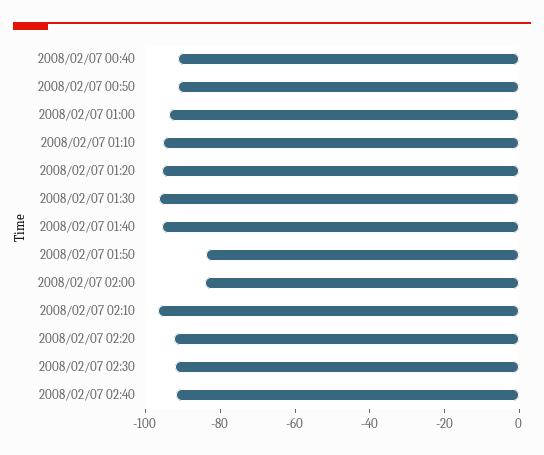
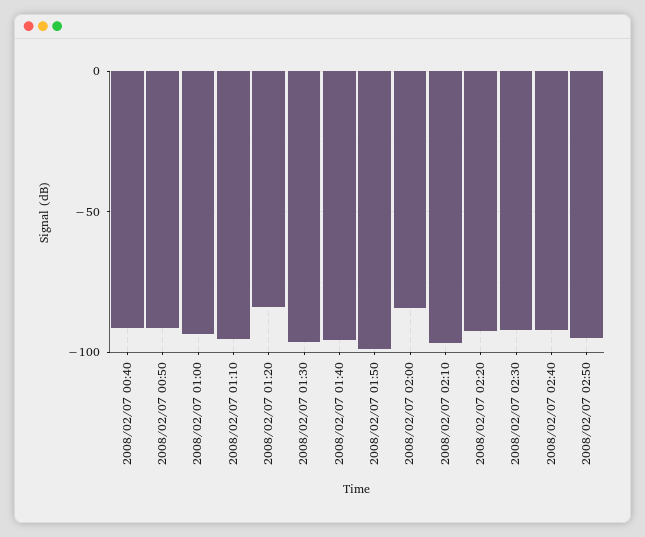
2008/02/07 01:20: -95 -> -85
2008/02/07 01:50: -85 -> -100
2008/02/07 02:50: none -> -95

